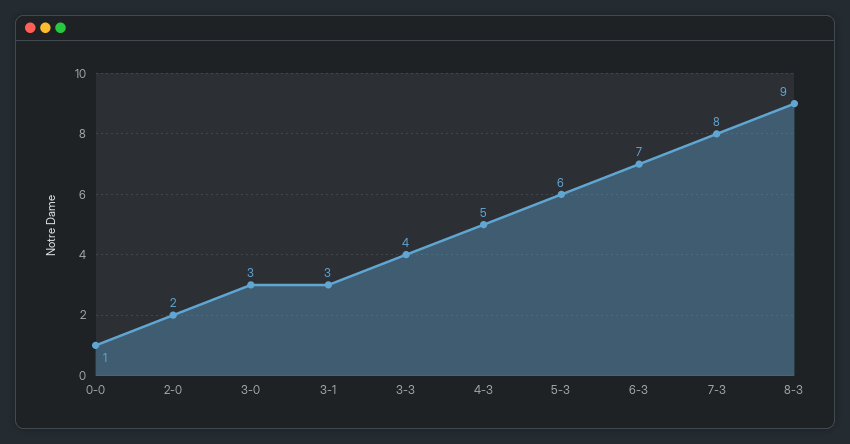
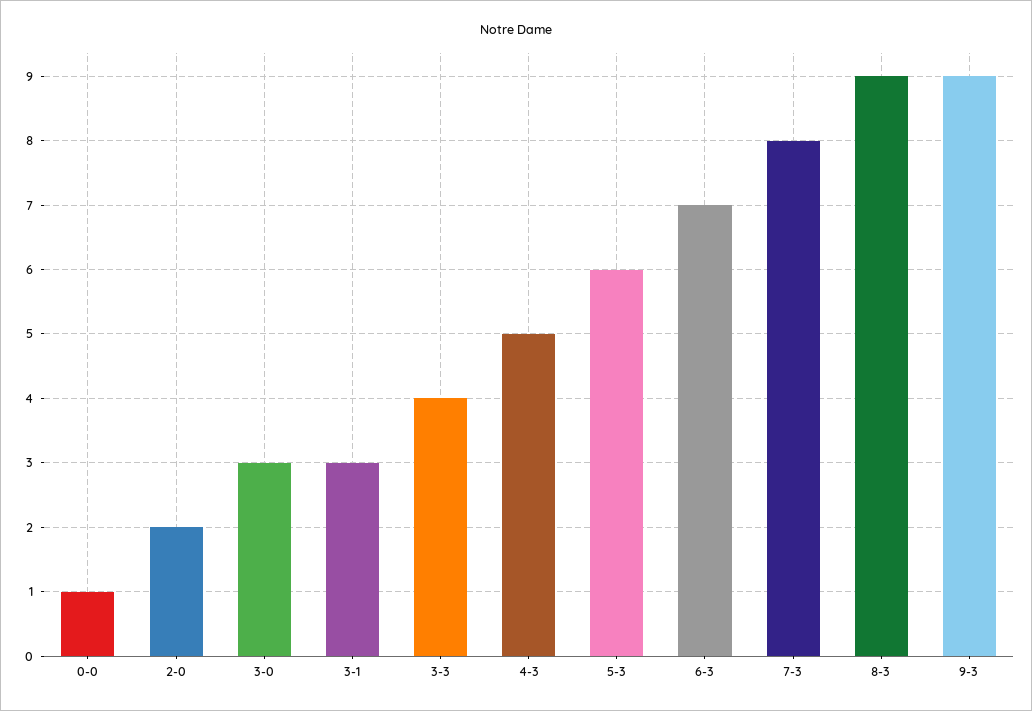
9-3: none -> 9

